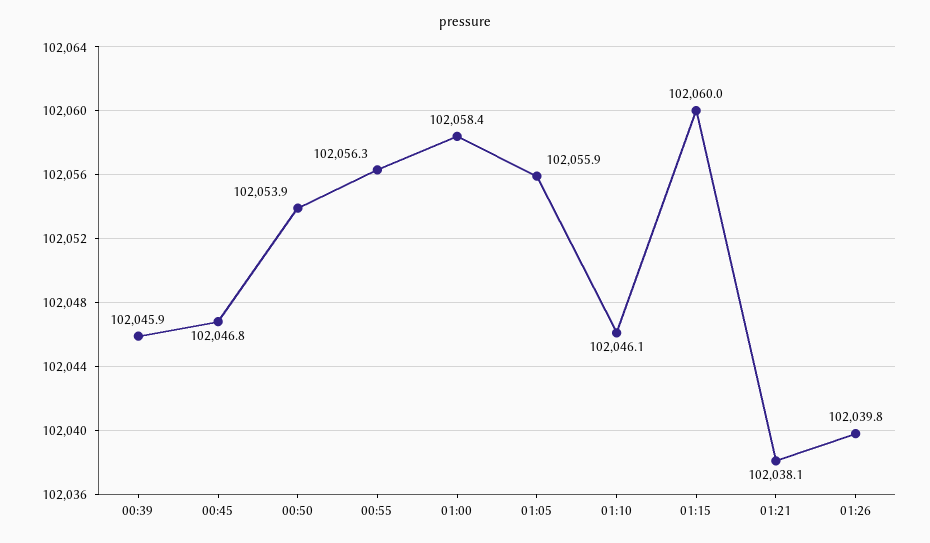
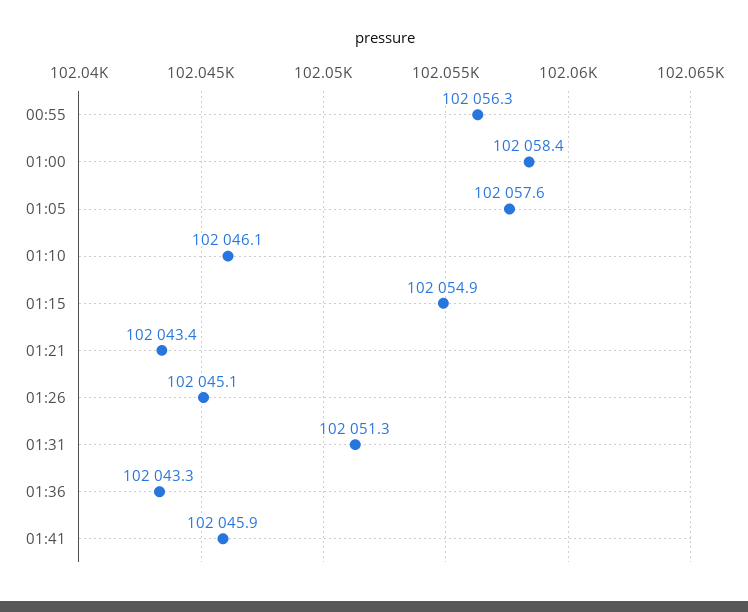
00:39: 102045.9 -> none
00:45: 102046.8 -> none
00:50: 102053.9 -> none
01:05: 102055.9 -> 102057.6
01:15: 102060 -> 102054.9
01:21: 102038.1 -> 102043.4
01:26: 102039.8 -> 102045.1
01:31: none -> 102051.3
01:36: none -> 102043.3
01:41: none -> 102045.9

